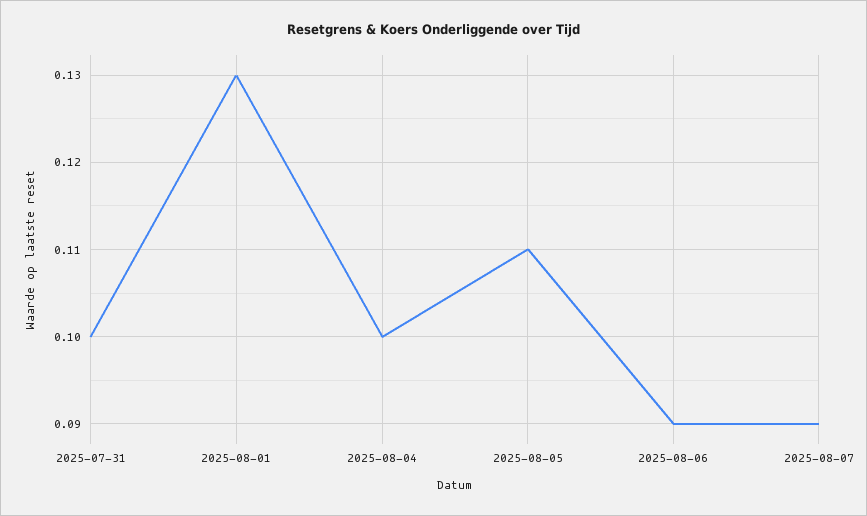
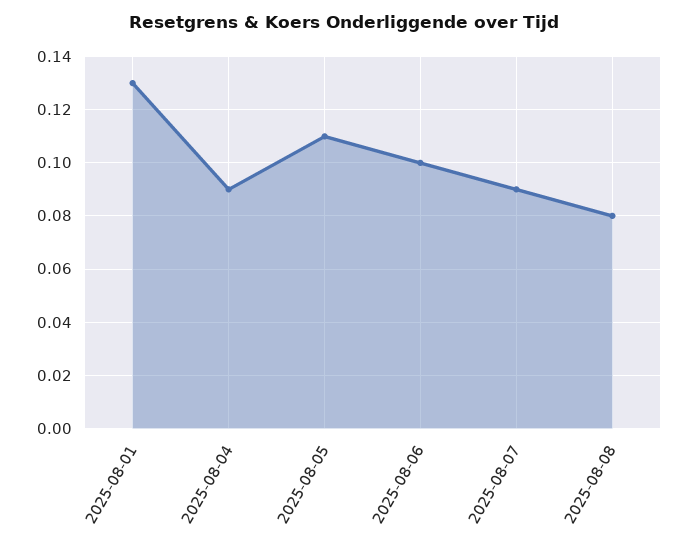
2025-07-31: 0.1 -> none
2025-08-04: 0.1 -> 0.09
2025-08-06: 0.09 -> 0.1
2025-08-08: none -> 0.08

